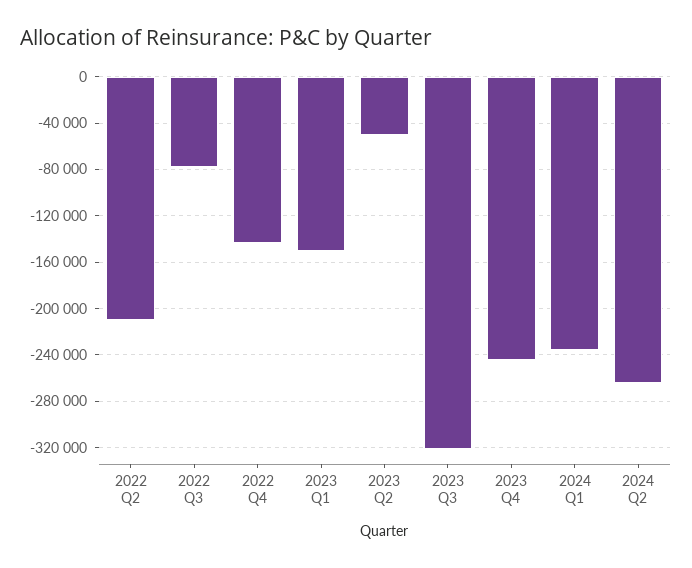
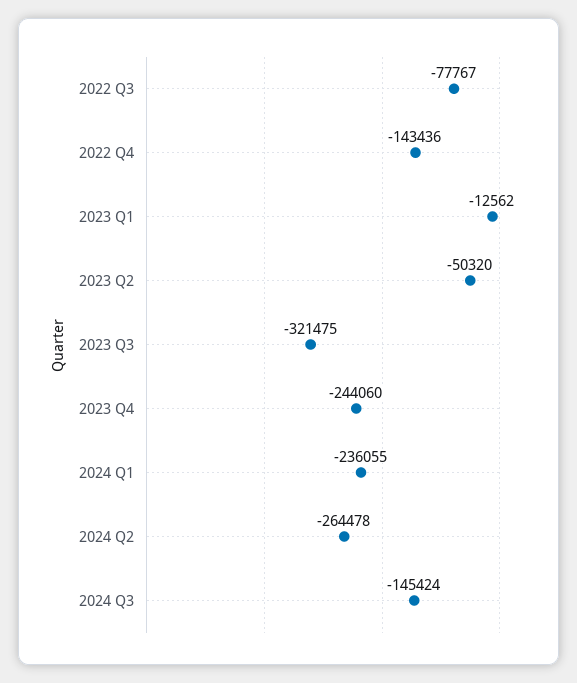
2022 Q2: -210000 -> none
2023 Q1: -150000 -> -12562
2024 Q3: none -> -145424

